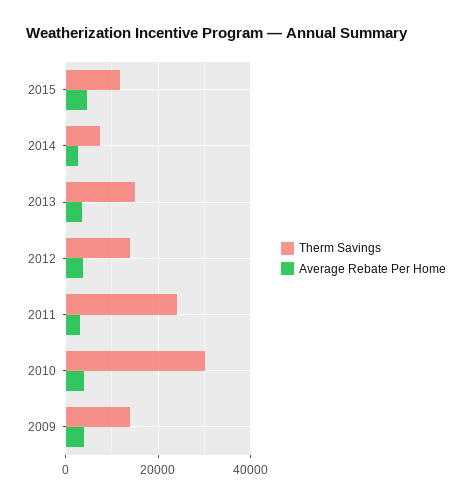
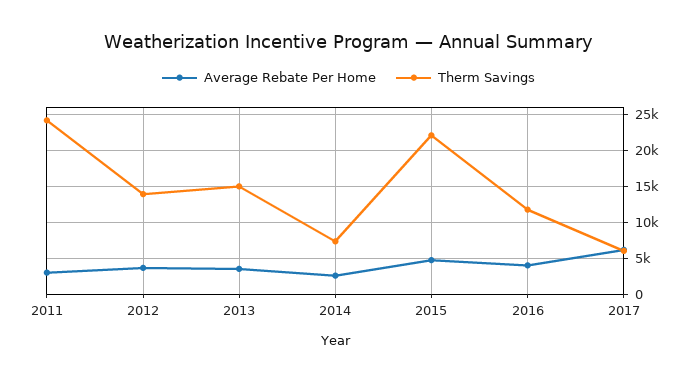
Therm Savings, 2015: 12000 -> 22000
Therm Savings, 2010: 30000 -> none
Average Rebate Per Home, 2010: 4000 -> none
Therm Savings, 2009: 14000 -> none
Average Rebate Per Home, 2009: 4000 -> none
Average Rebate Per Home, 2016: none -> 4000
Therm Savings, 2016: none -> 12000
Average Rebate Per Home, 2017: none -> 6000
Therm Savings, 2017: none -> 6000

